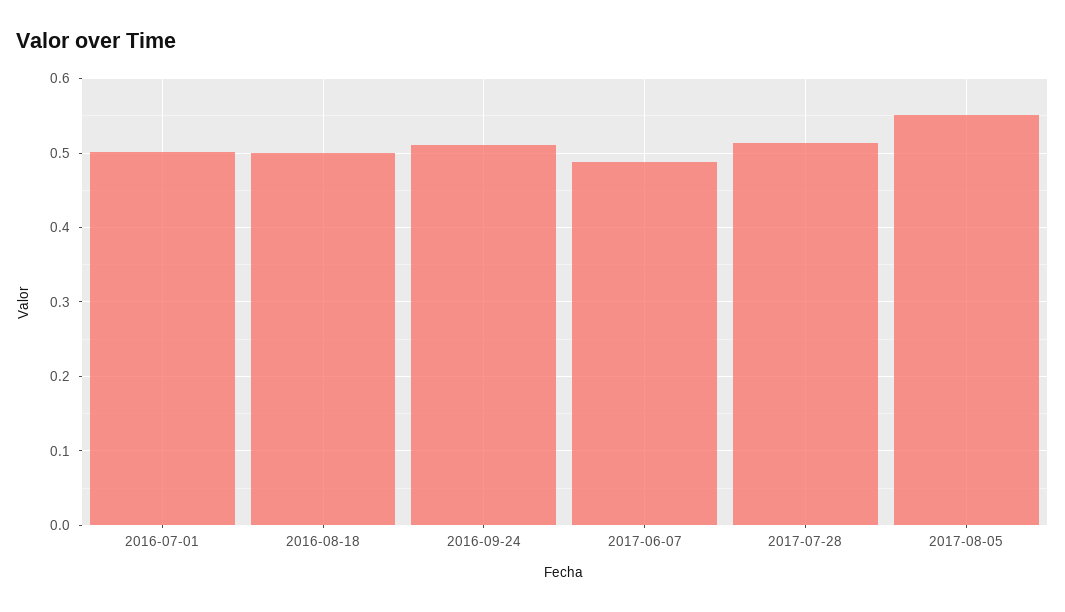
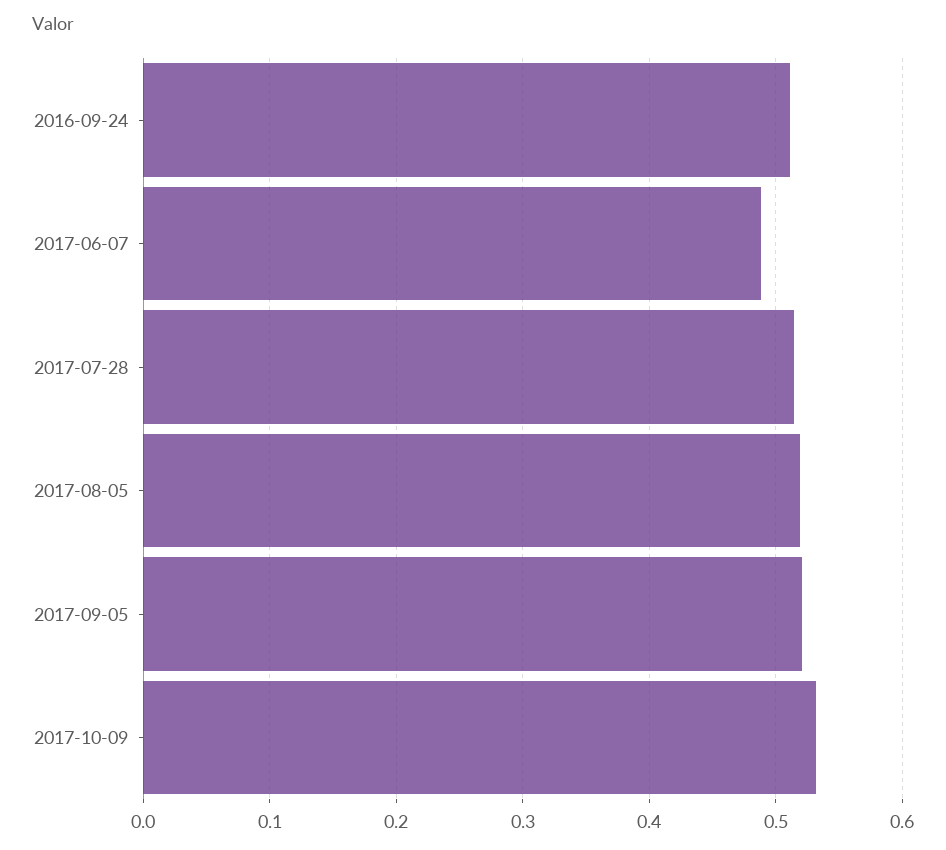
2016-07-01: 0.5 -> none
2016-08-18: 0.5 -> none
2017-08-05: 0.55 -> 0.52
2017-09-05: none -> 0.52
2017-10-09: none -> 0.53

